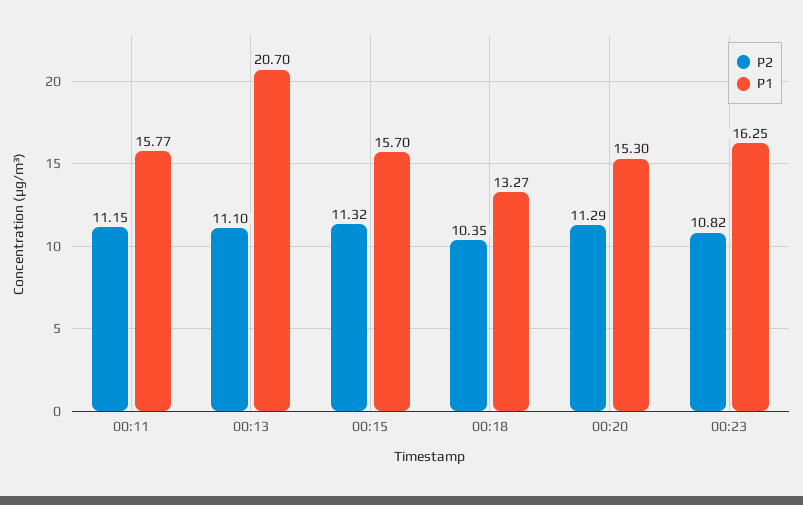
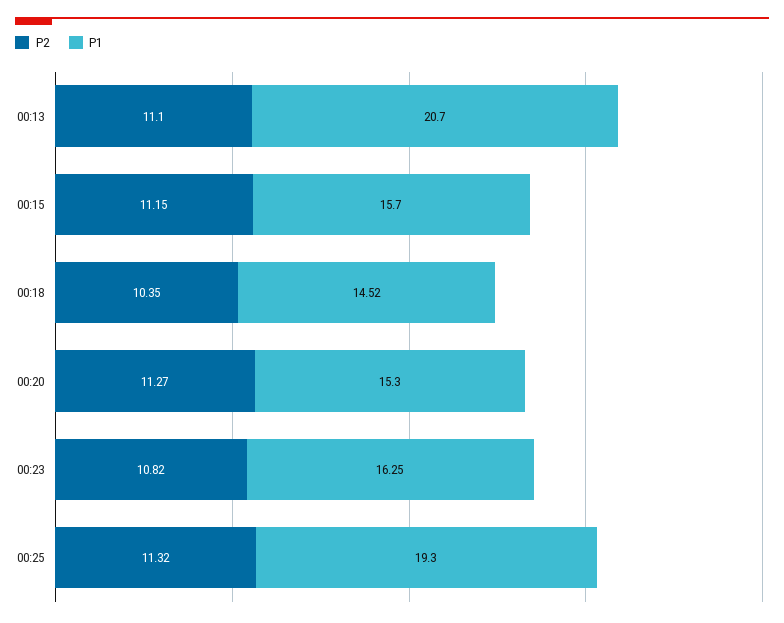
P2, 00:11: 11.15 -> none
P1, 00:11: 15.77 -> none
P2, 00:15: 11.32 -> 11.15
P1, 00:18: 13.27 -> 14.52
P2, 00:20: 11.29 -> 11.27
P2, 00:25: none -> 11.32
P1, 00:25: none -> 19.3

